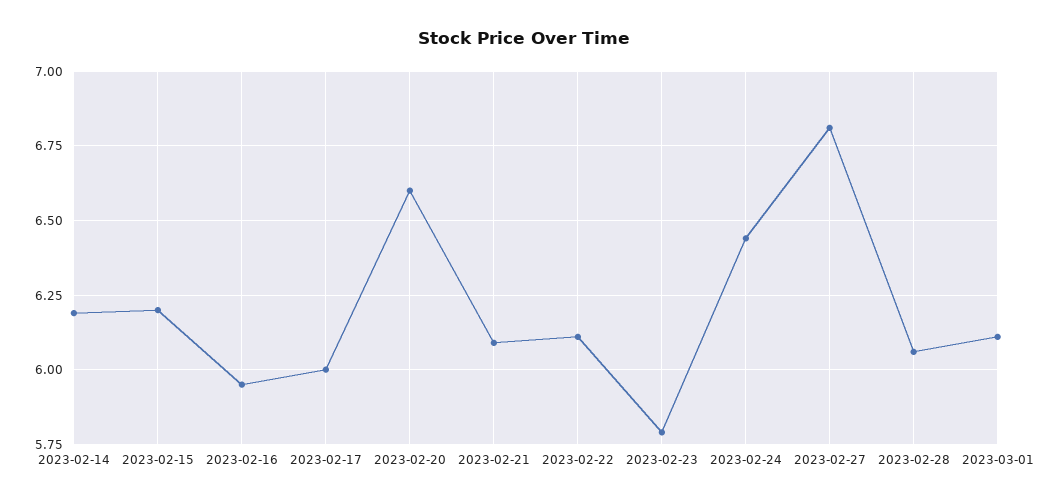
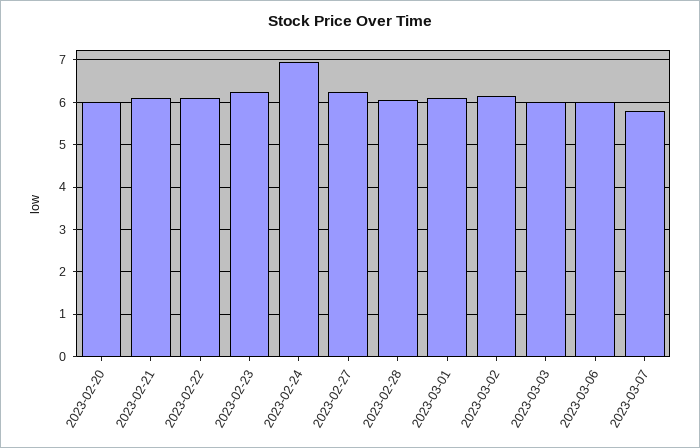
2023-02-14: 6.2 -> none
2023-02-15: 6.2 -> none
2023-02-16: 5.95 -> none
2023-02-17: 6 -> none
2023-02-20: 6.6 -> 6
2023-02-23: 5.8 -> 6.2
2023-02-24: 6.45 -> 7
2023-02-27: 6.8 -> 6.2
2023-03-02: none -> 6.2
2023-03-03: none -> 6
2023-03-06: none -> 6
2023-03-07: none -> 5.8

